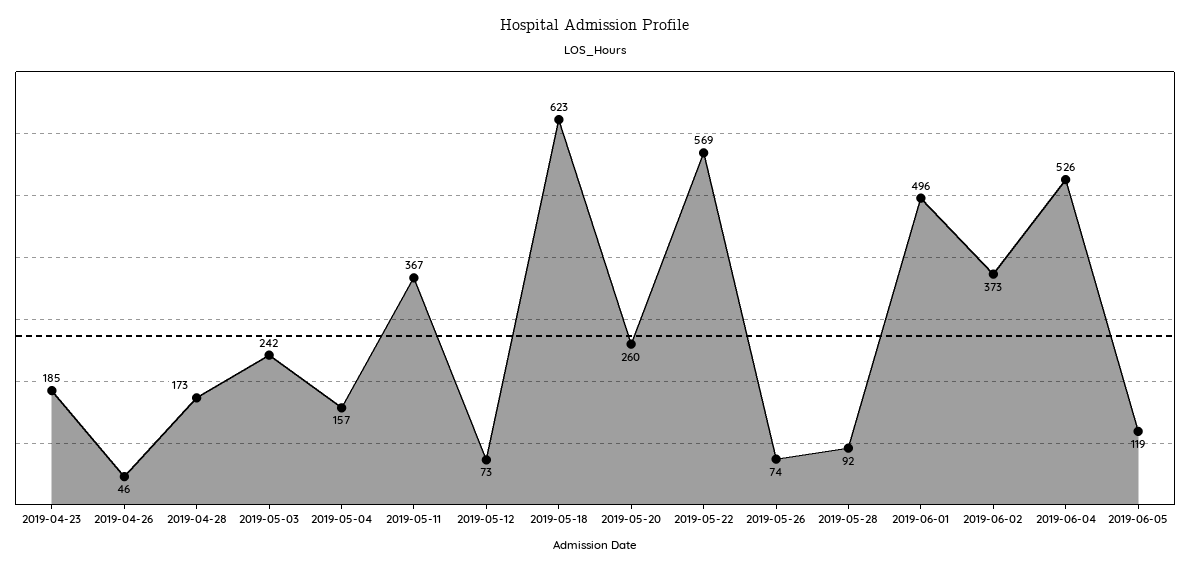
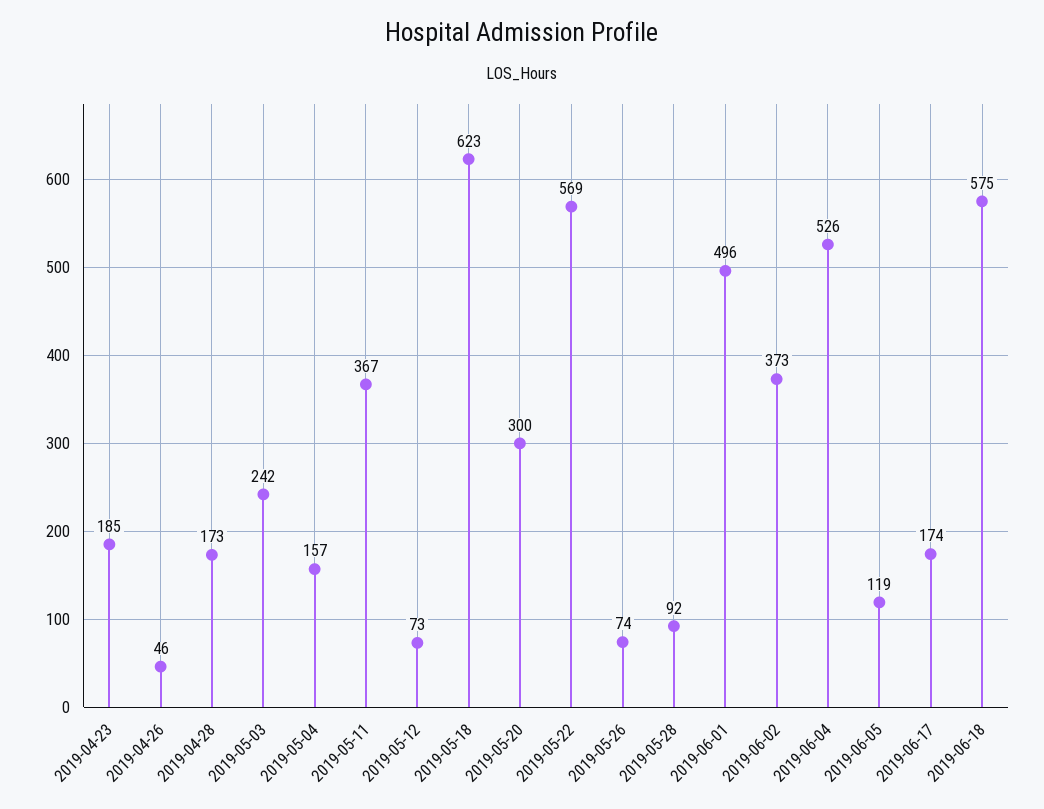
2019-05-20: 260 -> 300
2019-06-17: none -> 174
2019-06-18: none -> 575

